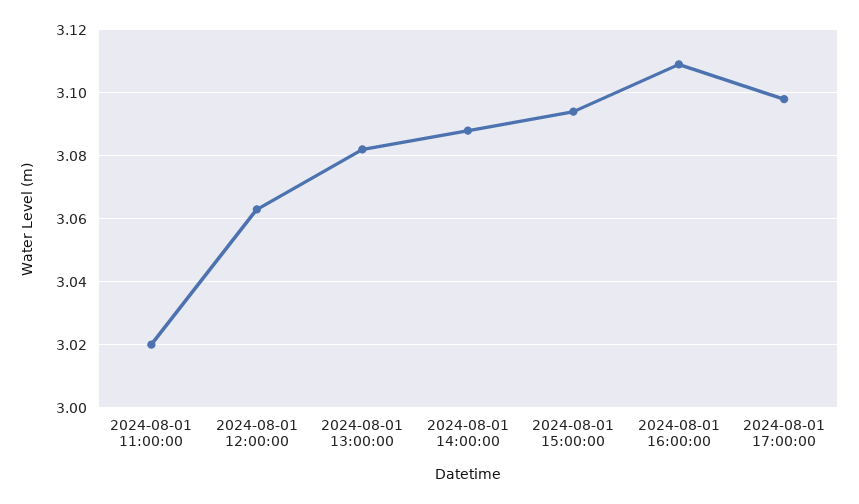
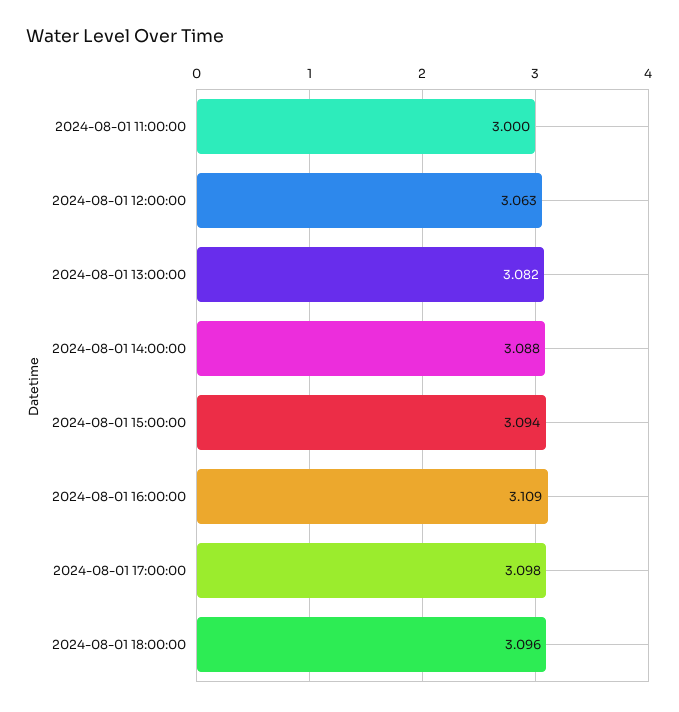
2024-08-01 11:00:00: 3.02 -> 3
2024-08-01 18:00:00: none -> 3.096

